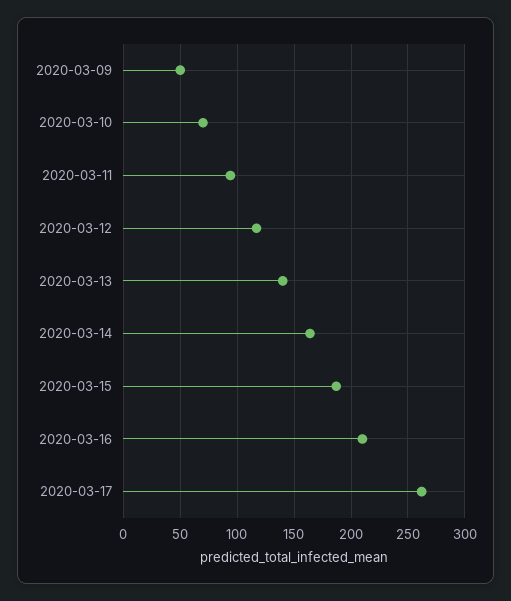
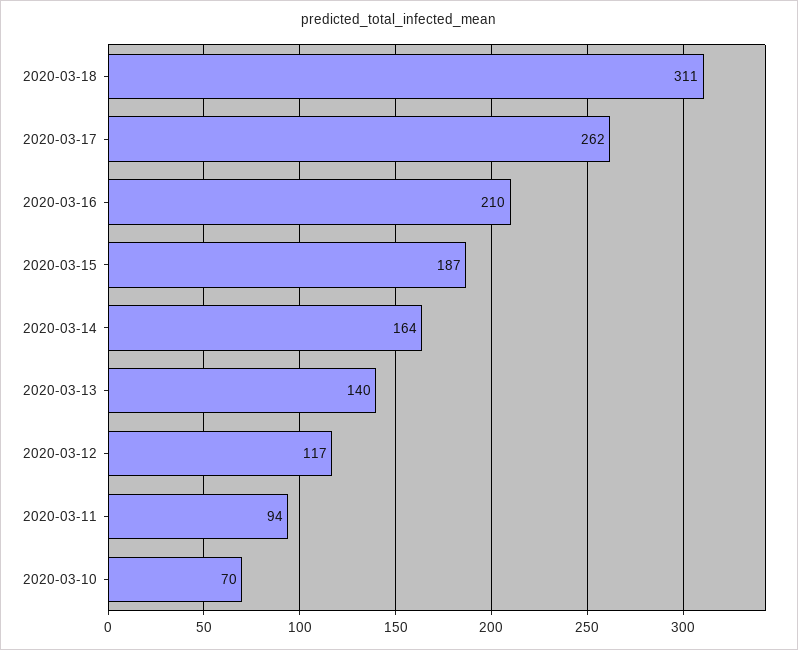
2020-03-09: 50 -> none
2020-03-18: none -> 311

